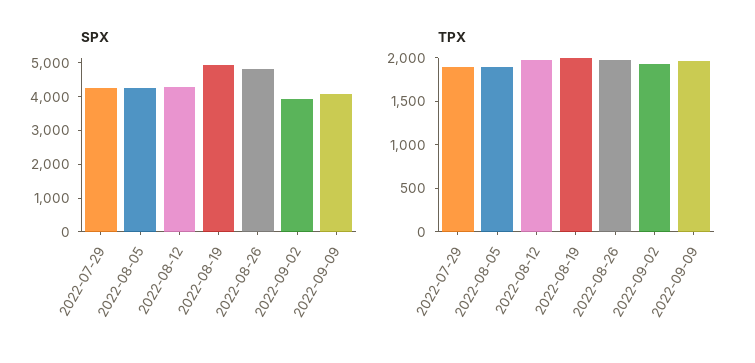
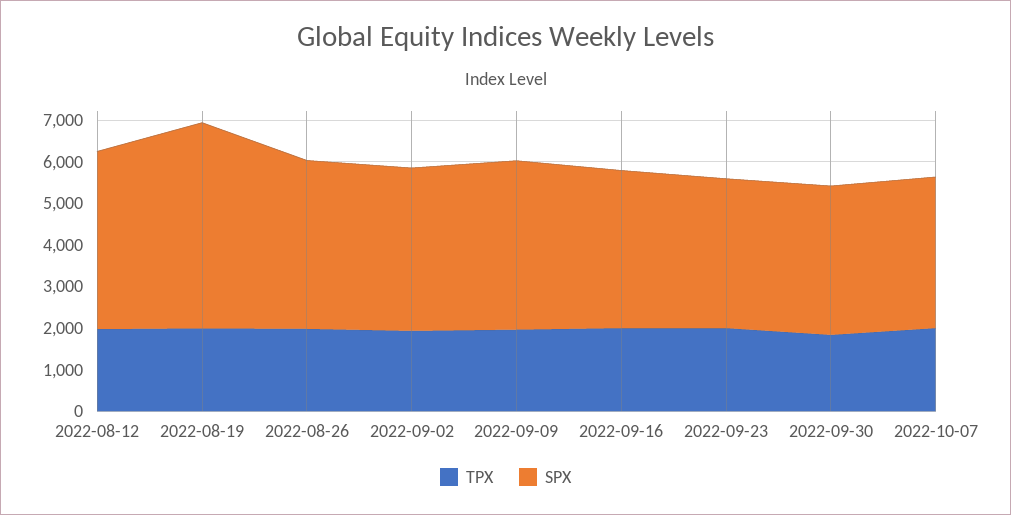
SPX, 2022-07-29: 4250 -> none
SPX, 2022-08-05: 4250 -> none
SPX, 2022-08-26: 4750 -> 4000
TPX, 2022-07-29: 1900 -> none
TPX, 2022-08-05: 1900 -> none
TPX, 2022-09-16: none -> 2000
SPX, 2022-09-16: none -> 3800
TPX, 2022-09-23: none -> 2000
SPX, 2022-09-23: none -> 3600
TPX, 2022-09-30: none -> 1800
SPX, 2022-09-30: none -> 3600
TPX, 2022-10-07: none -> 2000
SPX, 2022-10-07: none -> 3600

